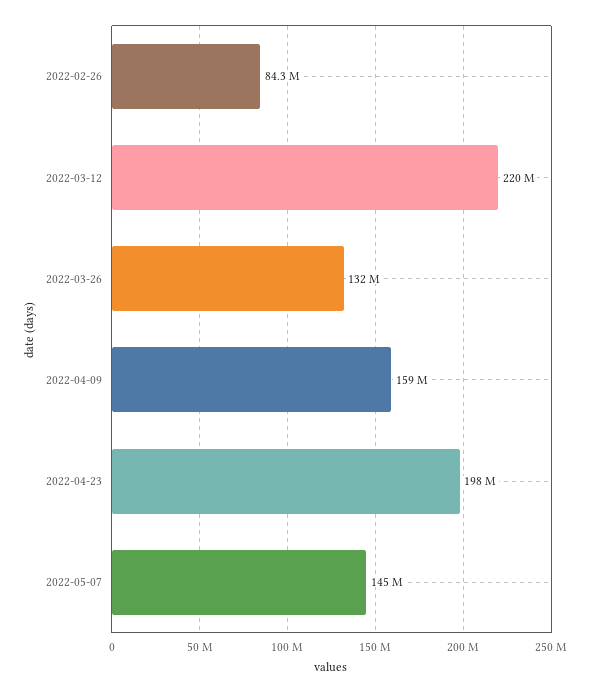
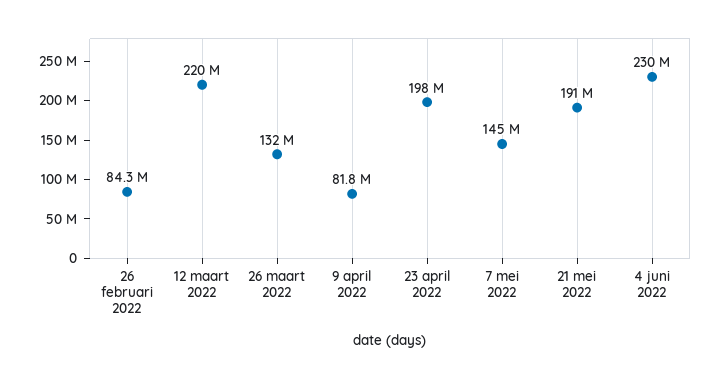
2022-04-09: 159000000 -> 81800000
21 mei 2022: none -> 191000000
4 juni 2022: none -> 230000000

